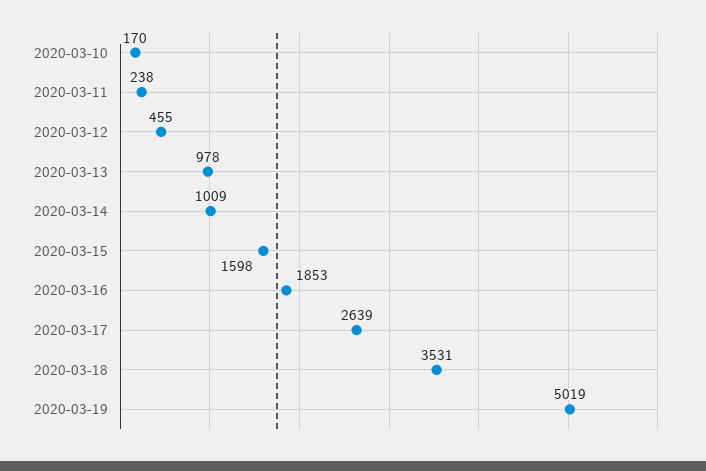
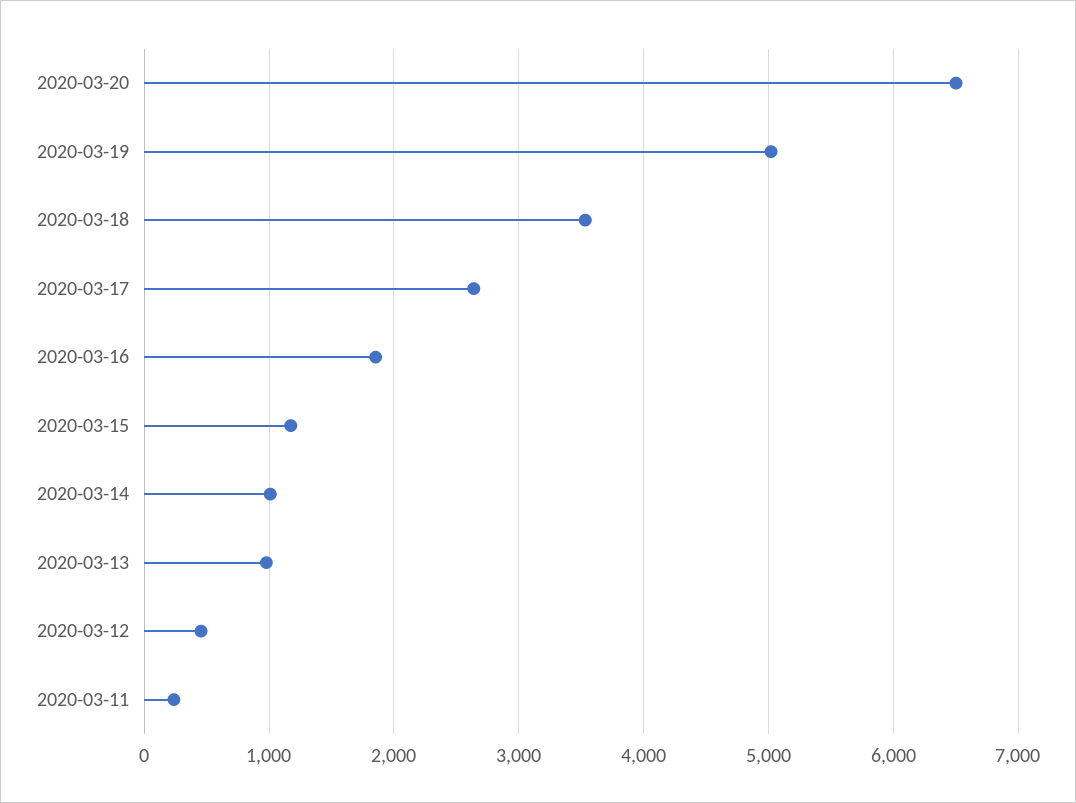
2020-03-10: 170 -> none
2020-03-15: 1598 -> 1200
2020-03-20: none -> 6500

